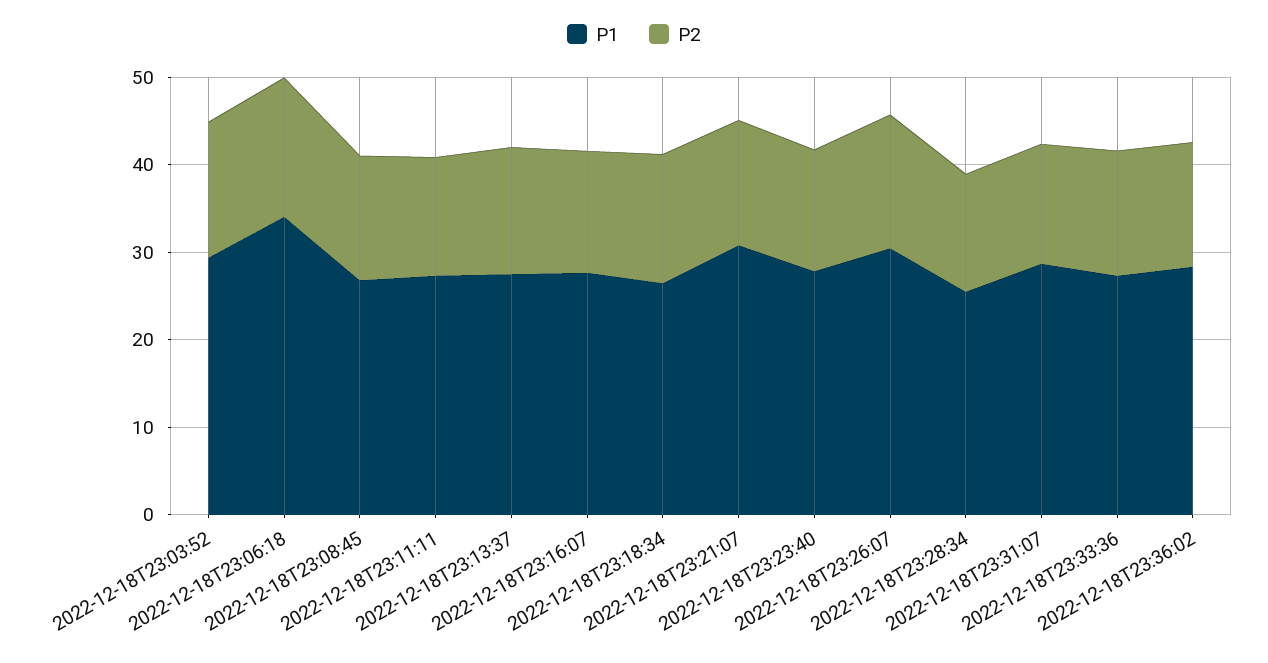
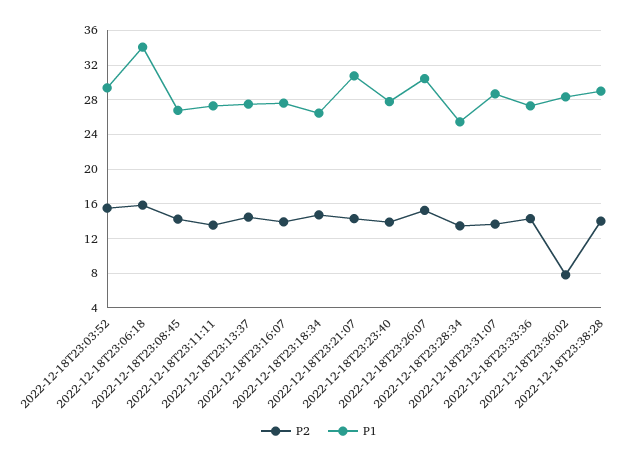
P2, 2022-12-18T23:36:02: 14 -> 8
P2, 2022-12-18T23:38:28: none -> 14
P1, 2022-12-18T23:38:28: none -> 29

